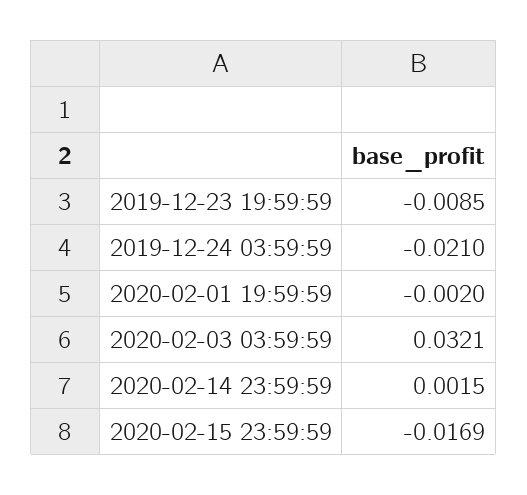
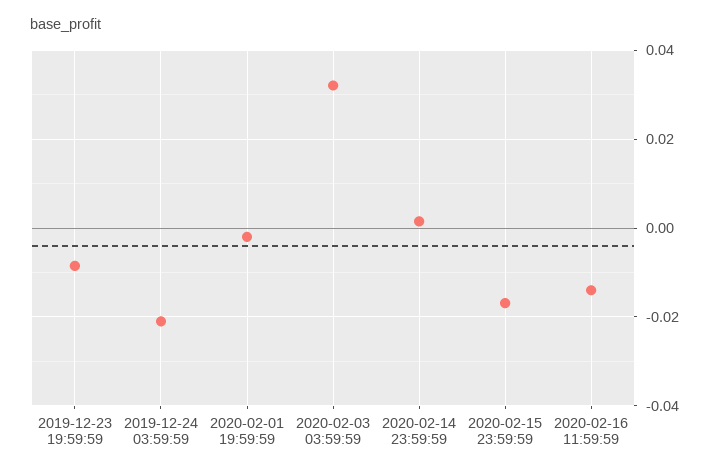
2020-02-16 11:59:59: none -> -0.014

